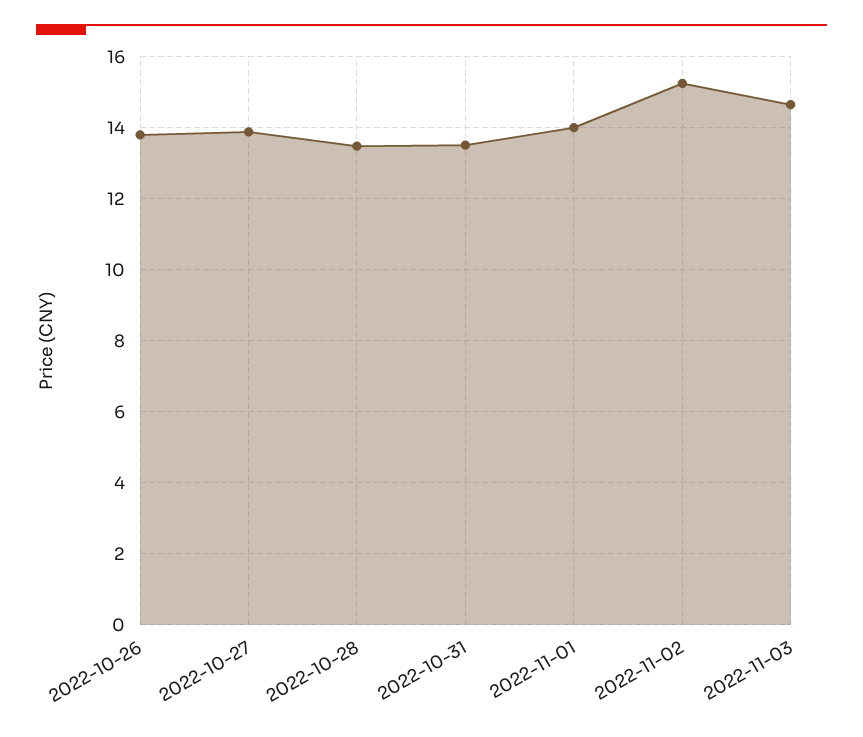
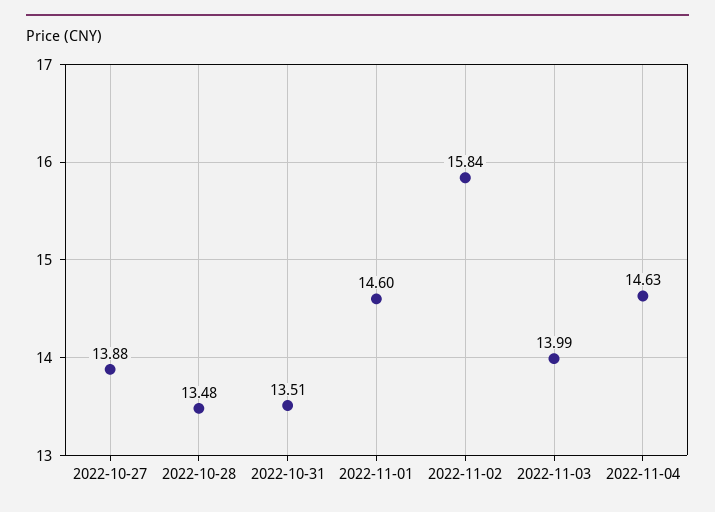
2022-10-26: 13.8 -> none
2022-11-01: 14 -> 14.6
2022-11-02: 15.2 -> 15.84
2022-11-03: 14.6 -> 13.99
2022-11-04: none -> 14.63

